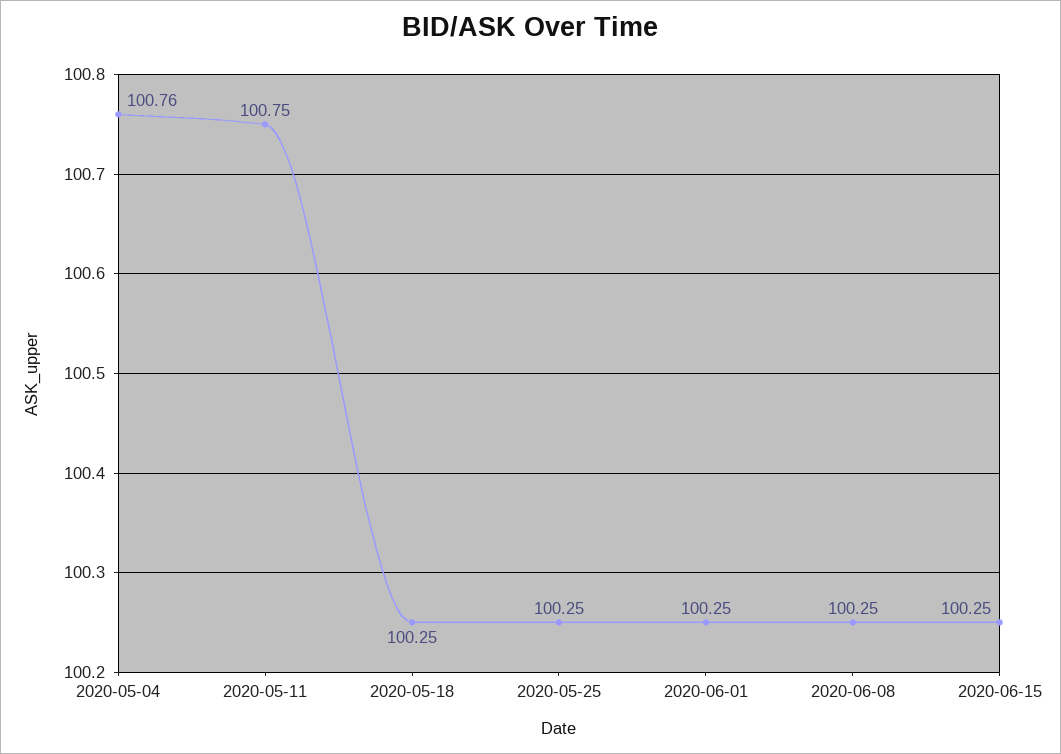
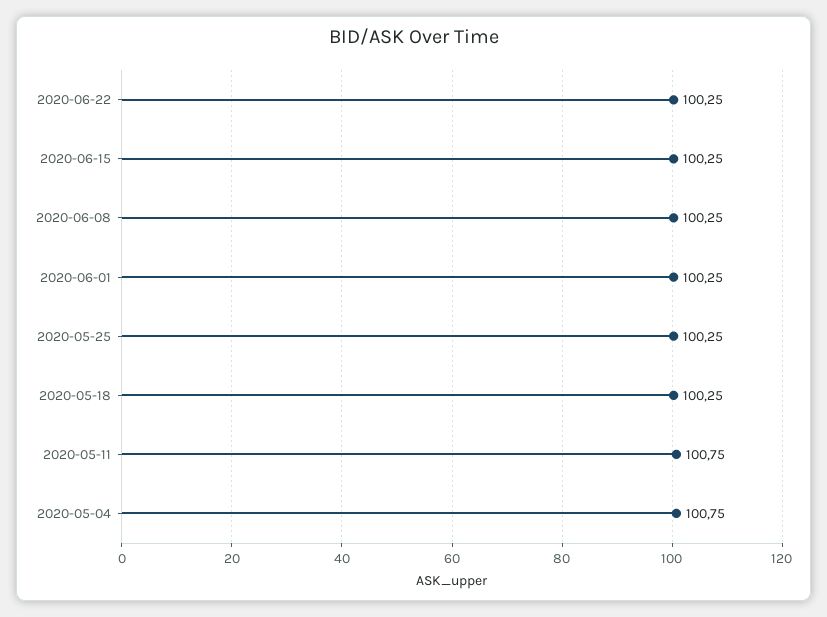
2020-05-04: 100.76 -> 100.75
2020-06-22: none -> 100.25

